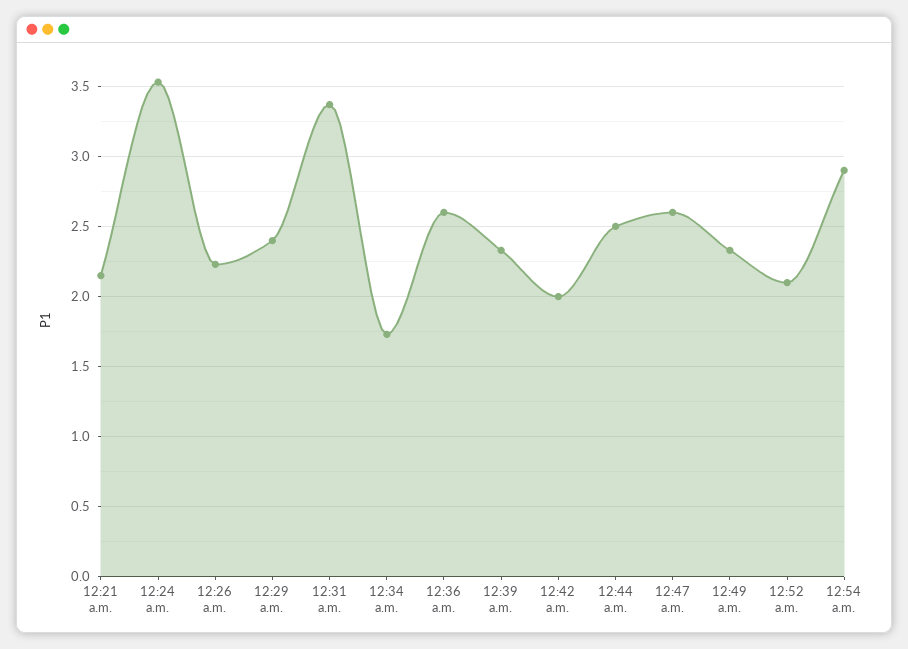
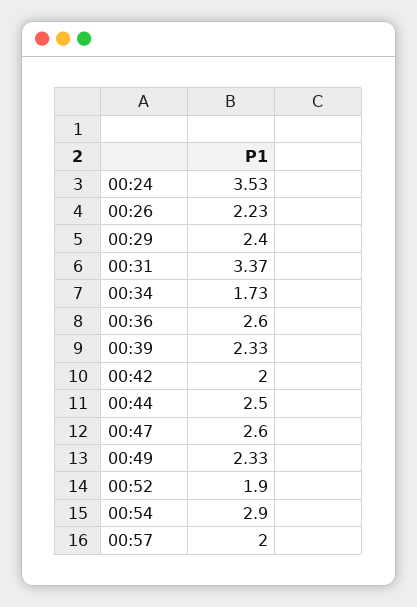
12:21 a.m.: 2.15 -> none
12:52 a.m.: 2.1 -> 1.9
00:57: none -> 2

